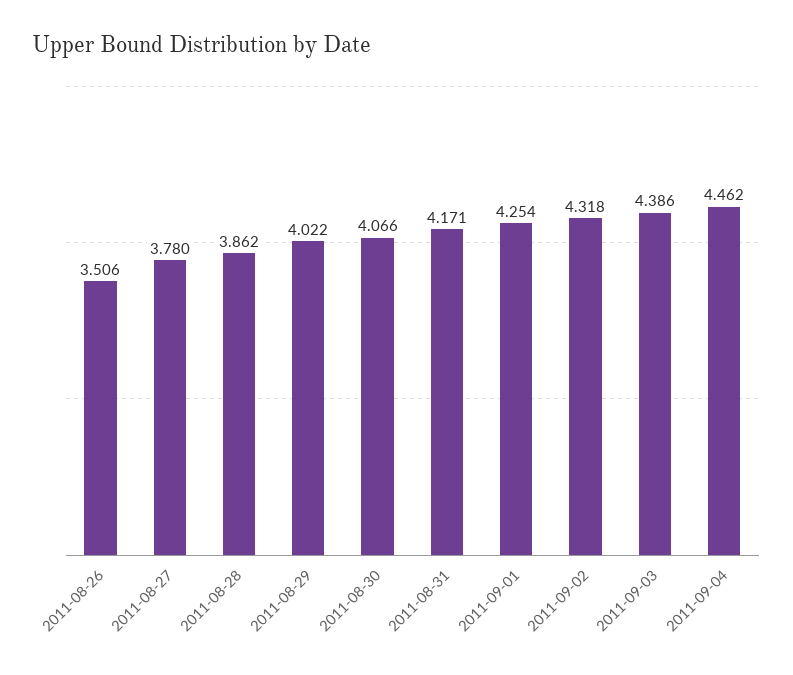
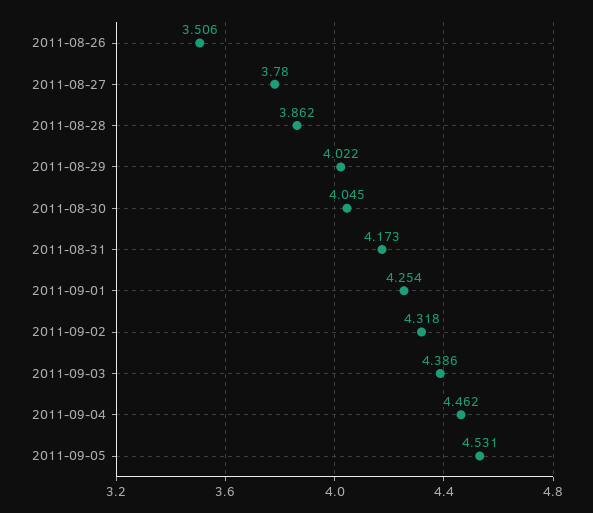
2011-08-30: 4.066 -> 4.045
2011-08-31: 4.171 -> 4.173
2011-09-05: none -> 4.531

